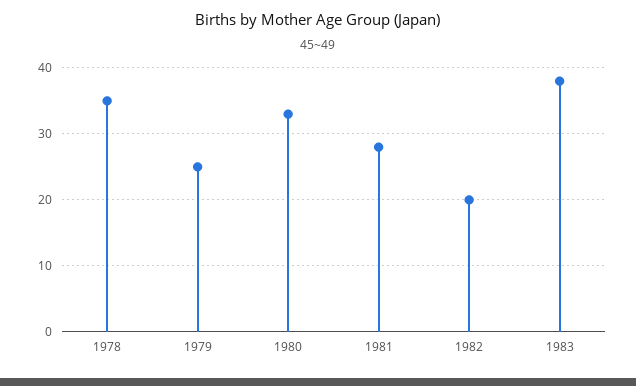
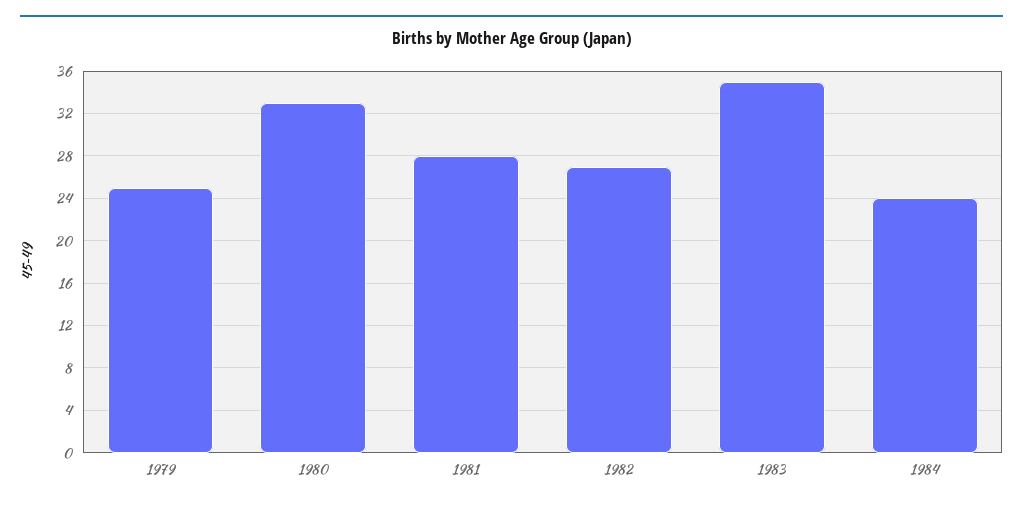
1978: 35 -> none
1982: 20 -> 27
1983: 38 -> 35
1984: none -> 24

